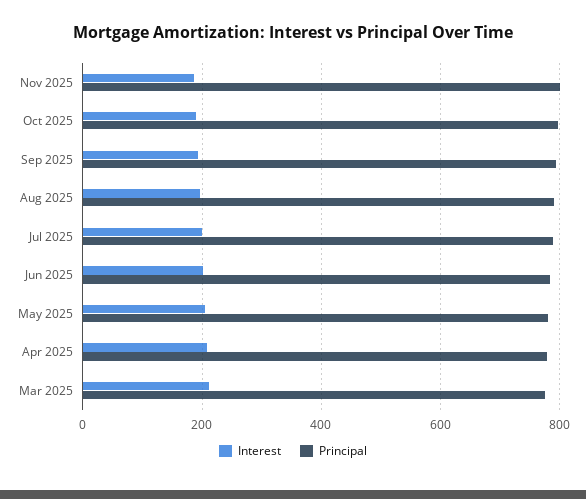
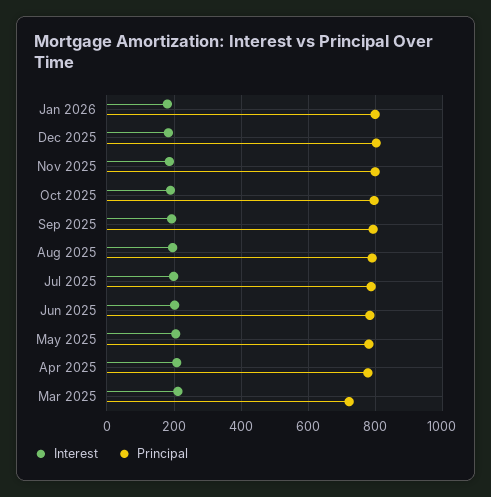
Principal, Mar 2025: 780 -> 720
Interest, Jan 2026: none -> 180
Principal, Jan 2026: none -> 800
Interest, Dec 2025: none -> 180
Principal, Dec 2025: none -> 800

